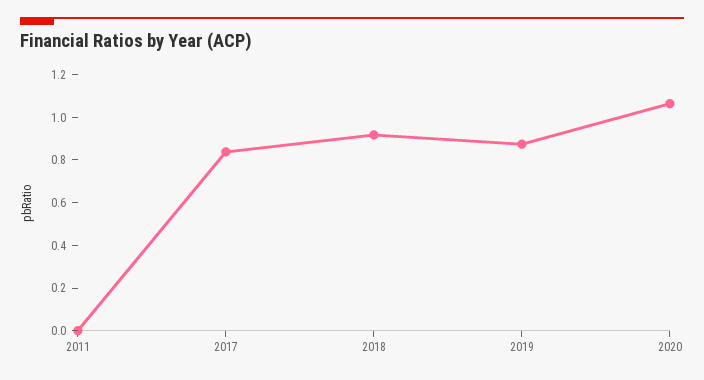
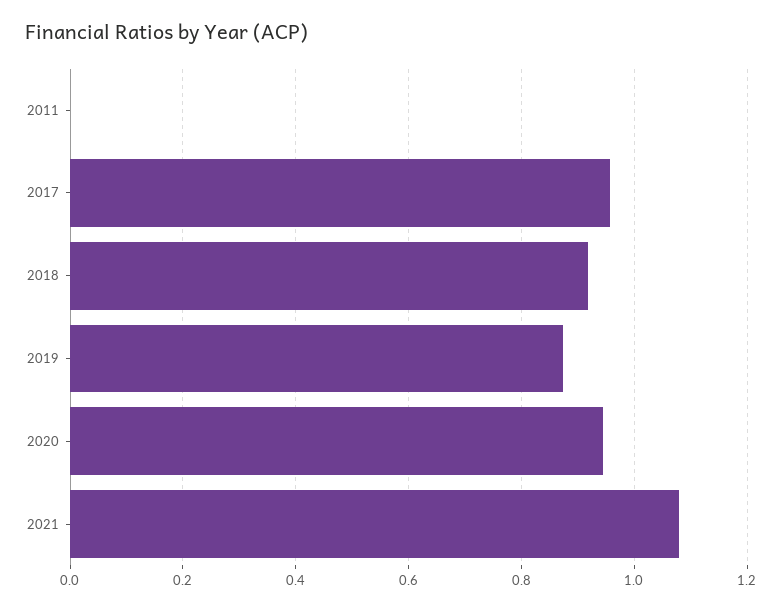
2017: 0.85 -> 0.96
2020: 1.05 -> 0.94
2021: none -> 1.08

